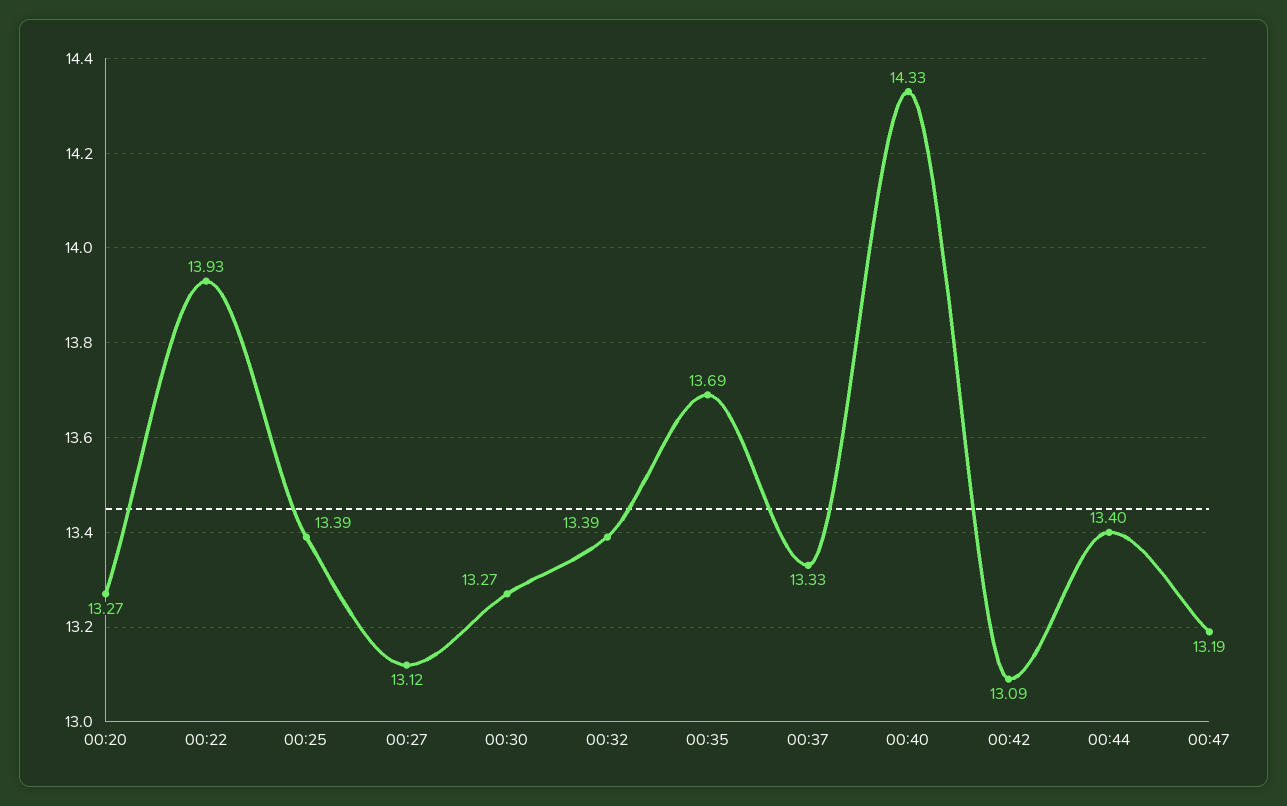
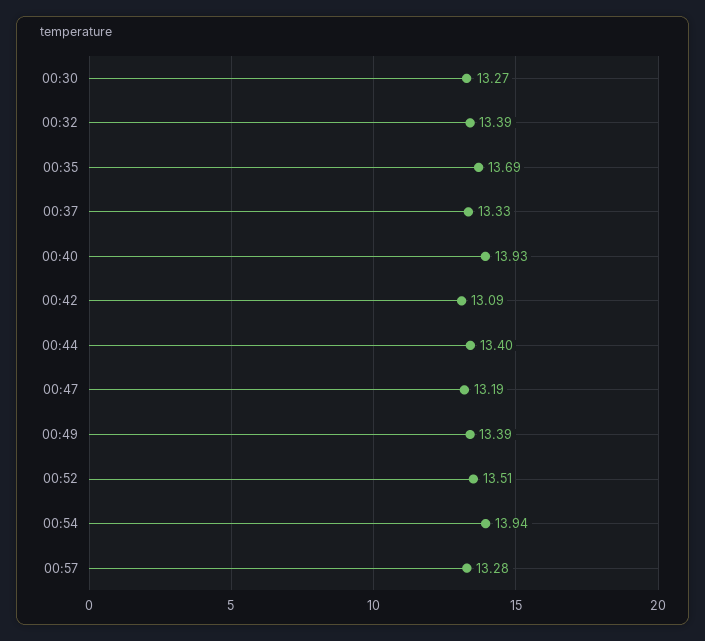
00:20: 13.27 -> none
00:22: 13.93 -> none
00:25: 13.39 -> none
00:27: 13.12 -> none
00:40: 14.33 -> 13.93
00:49: none -> 13.39
00:52: none -> 13.51
00:54: none -> 13.94
00:57: none -> 13.28

